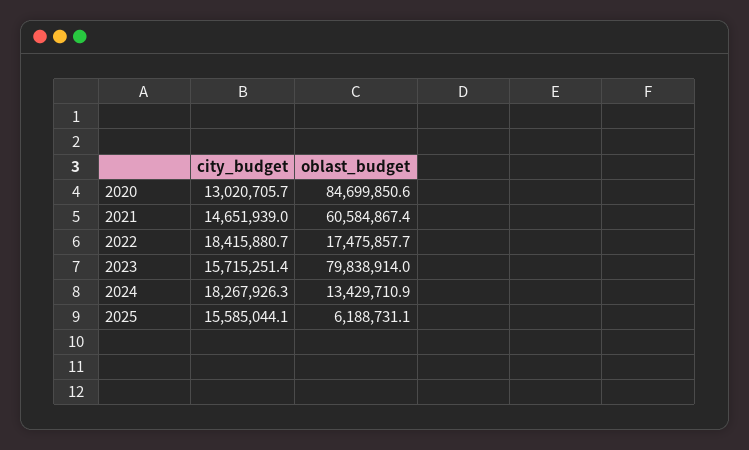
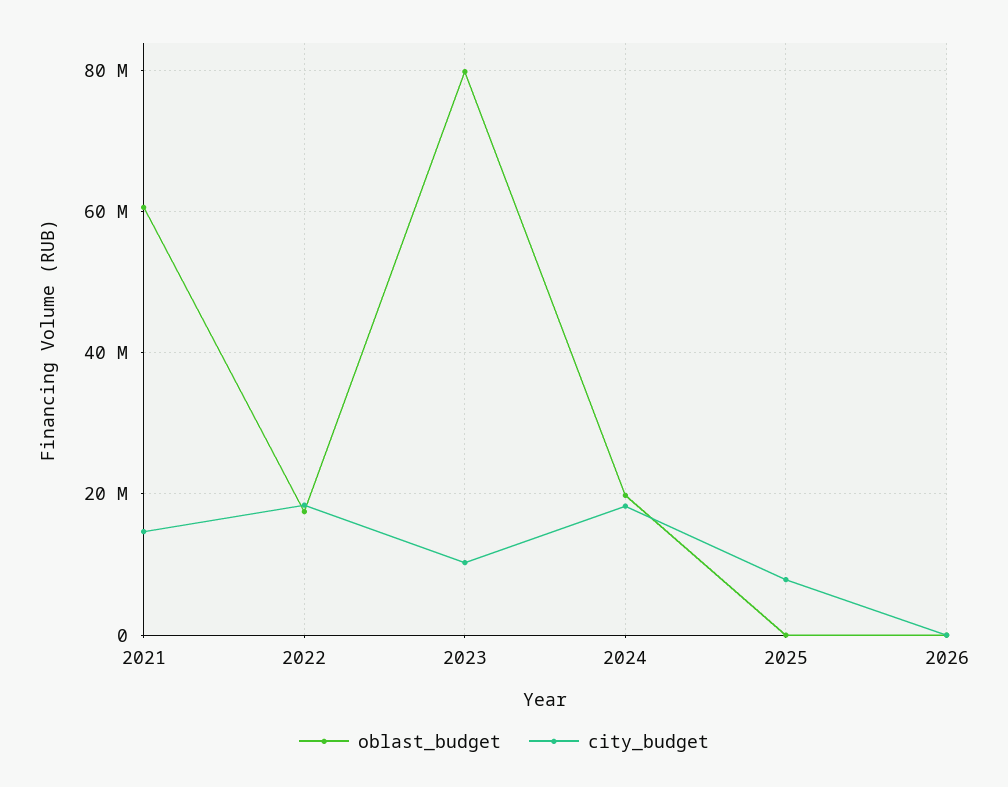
city_budget, 2020: 13020705.7 -> none
oblast_budget, 2020: 84699850.6 -> none
city_budget, 2023: 15715251.4 -> 10000000
oblast_budget, 2024: 13429710.9 -> 20000000
city_budget, 2025: 15585044.1 -> 8000000
oblast_budget, 2025: 6188731.1 -> 0
oblast_budget, 2026: none -> 0
city_budget, 2026: none -> 0

